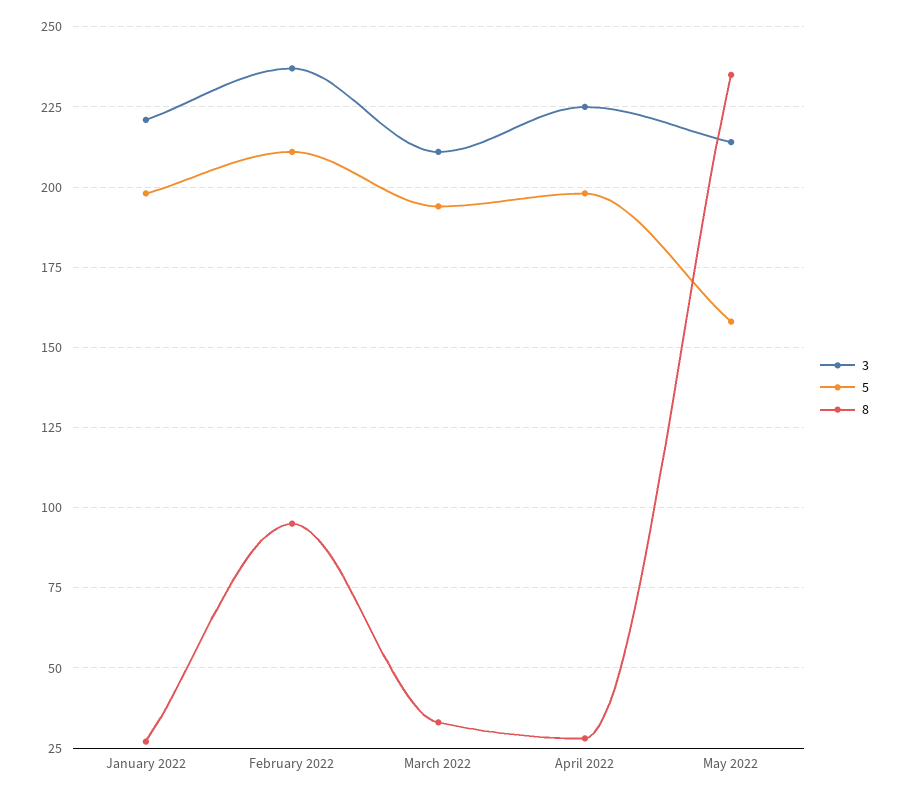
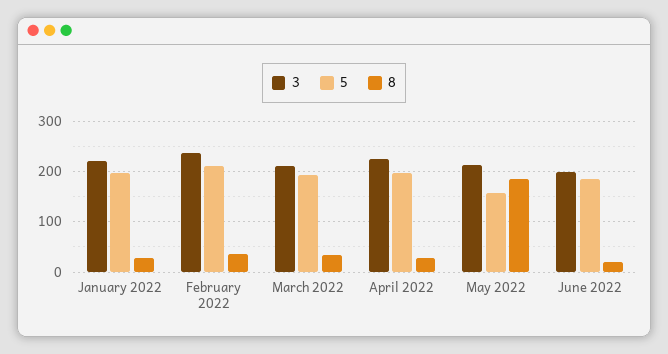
8, February 2022: 95 -> 40
8, May 2022: 235 -> 180
3, June 2022: none -> 200
5, June 2022: none -> 180
8, June 2022: none -> 20

